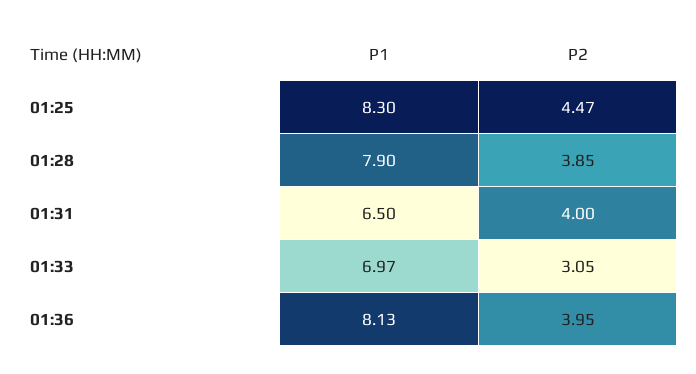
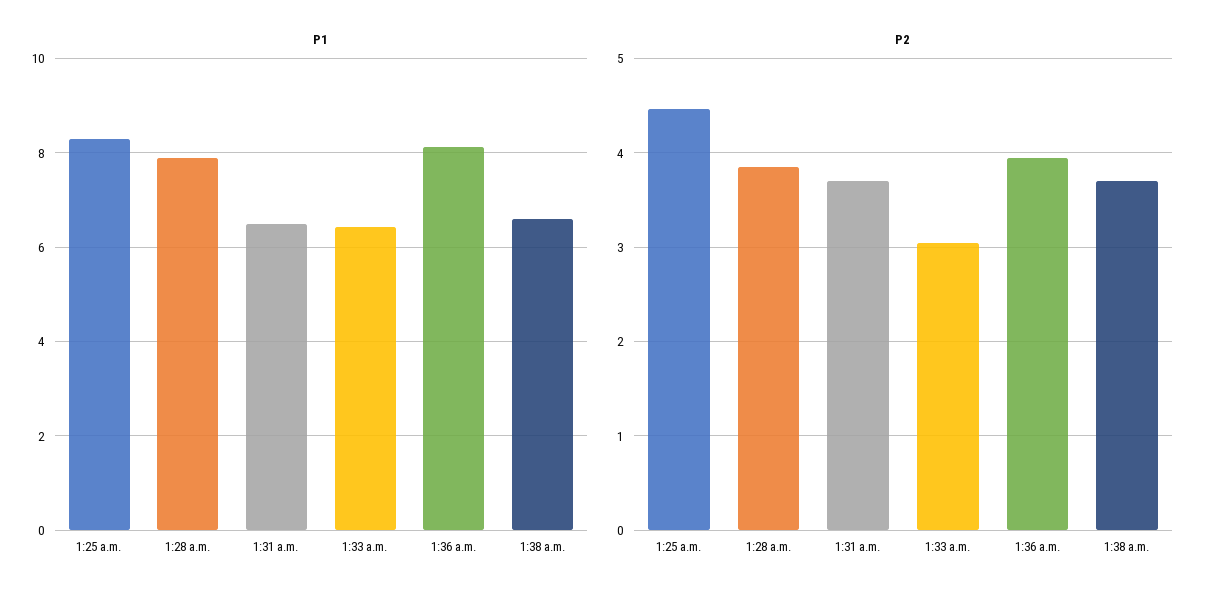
P2, 01:31: 4 -> 3.7
P1, 01:33: 6.97 -> 6.4
P1, 1:38 a.m.: none -> 6.6
P2, 1:38 a.m.: none -> 3.7

